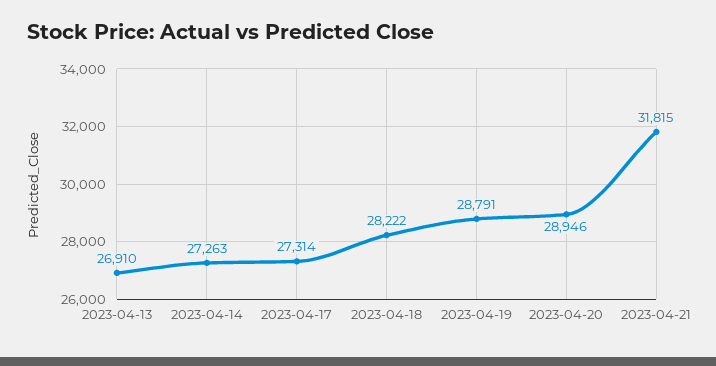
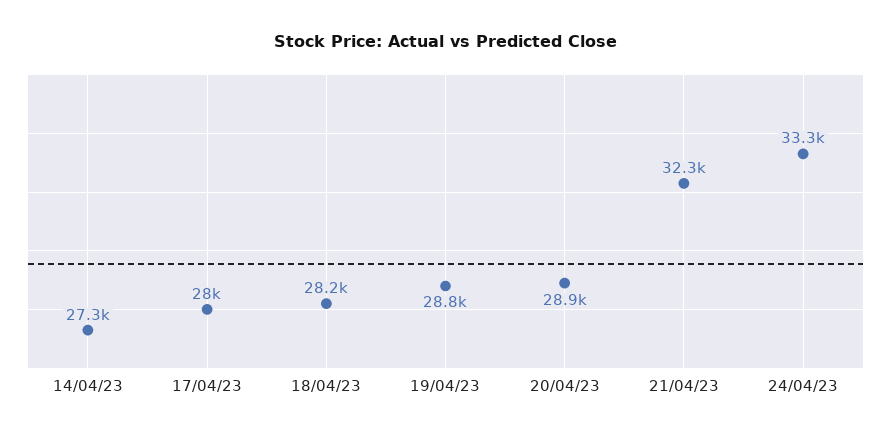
2023-04-13: 26910 -> none
2023-04-17: 27314 -> 28000
2023-04-21: 31815 -> 32300
24/04/23: none -> 33300

